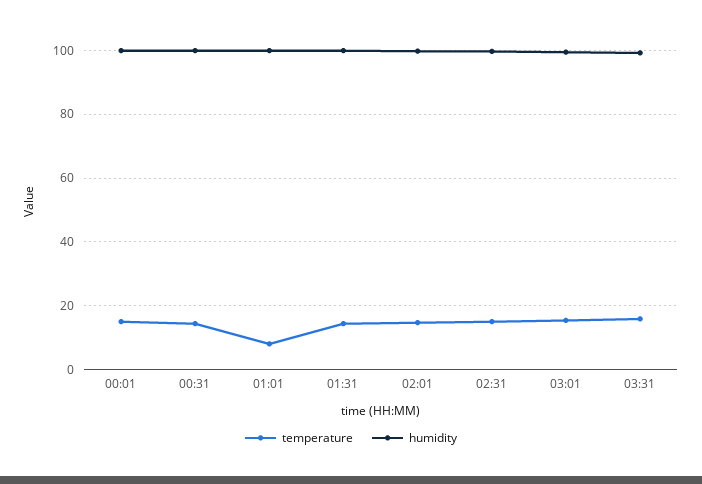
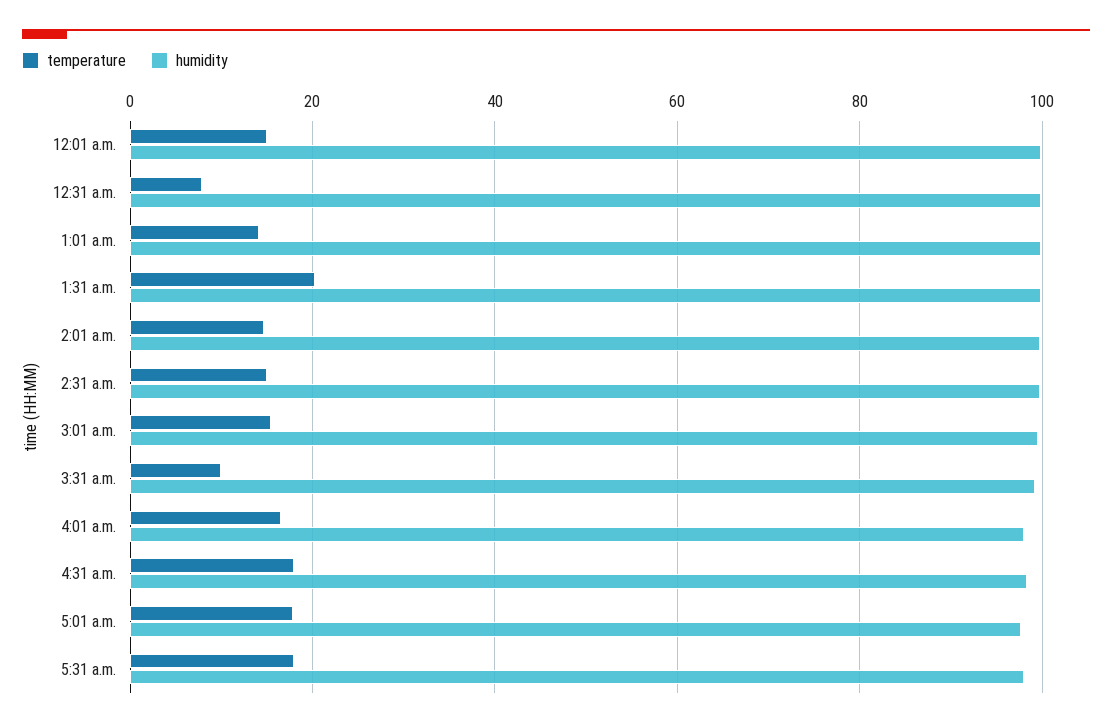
temperature, 00:31: 14 -> 8
temperature, 01:01: 8 -> 14
temperature, 01:31: 14 -> 20
temperature, 03:31: 16 -> 10
temperature, 4:01 a.m.: none -> 16
humidity, 4:01 a.m.: none -> 98
temperature, 4:31 a.m.: none -> 18
humidity, 4:31 a.m.: none -> 98
temperature, 5:01 a.m.: none -> 18
humidity, 5:01 a.m.: none -> 98
temperature, 5:31 a.m.: none -> 18
humidity, 5:31 a.m.: none -> 98

